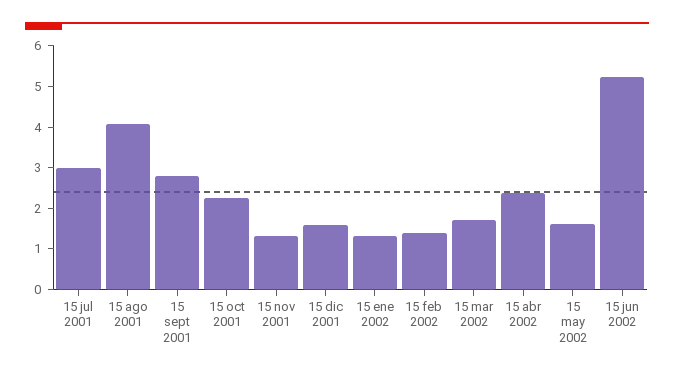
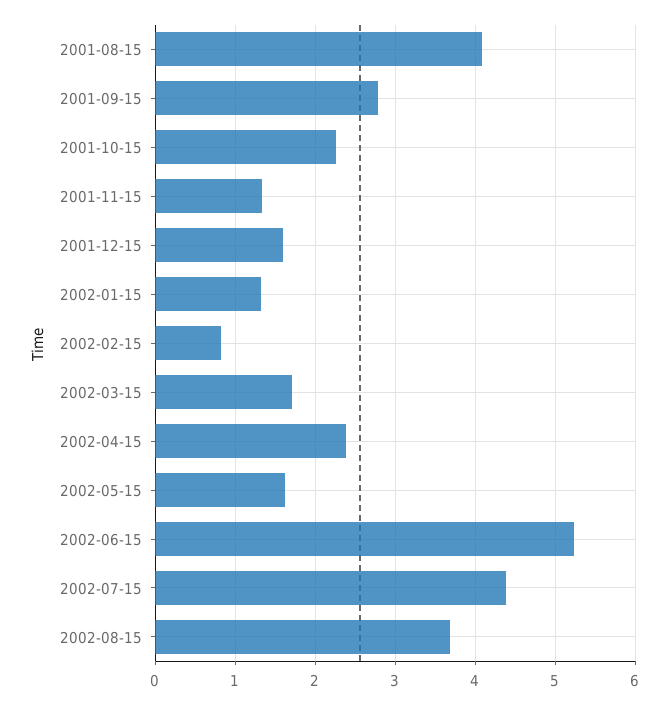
15 jul 2001: 3 -> none
15 feb 2002: 1.4 -> 0.8
2002-07-15: none -> 4.4
2002-08-15: none -> 3.7

